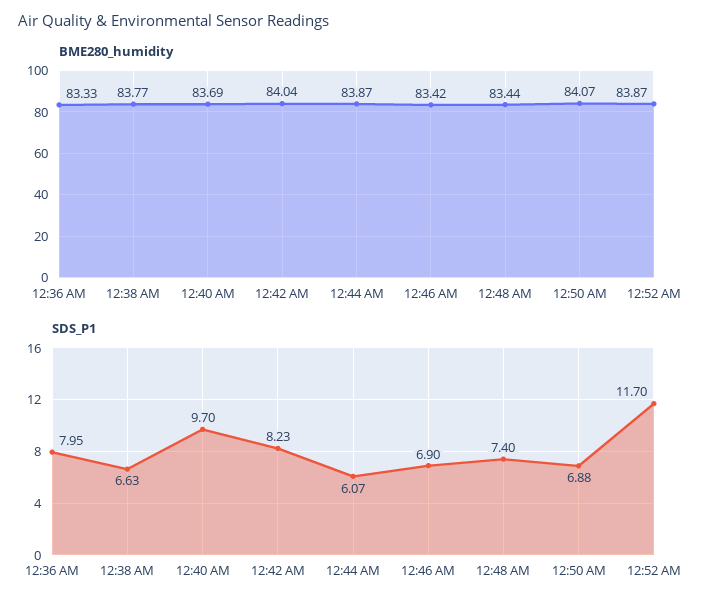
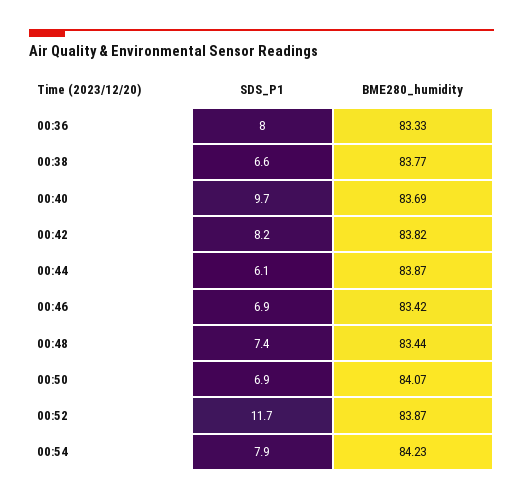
BME280_humidity, 12:42 AM: 84.04 -> 83.82
SDS_P1, 00:54: none -> 7.9
BME280_humidity, 00:54: none -> 84.23

